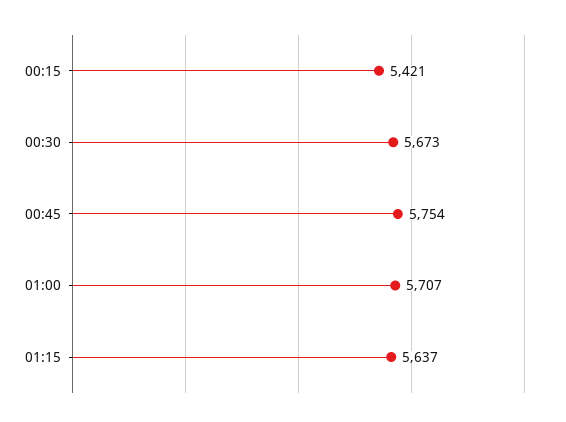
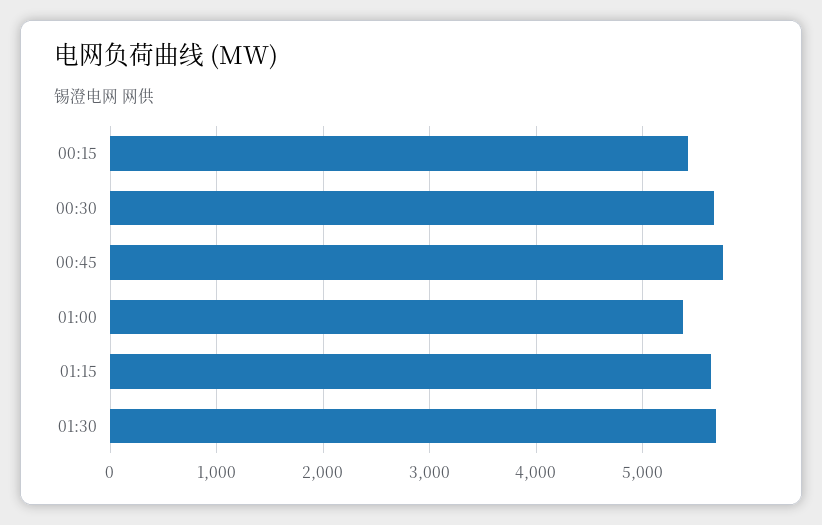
01:00: 5707 -> 5400
01:30: none -> 5700

